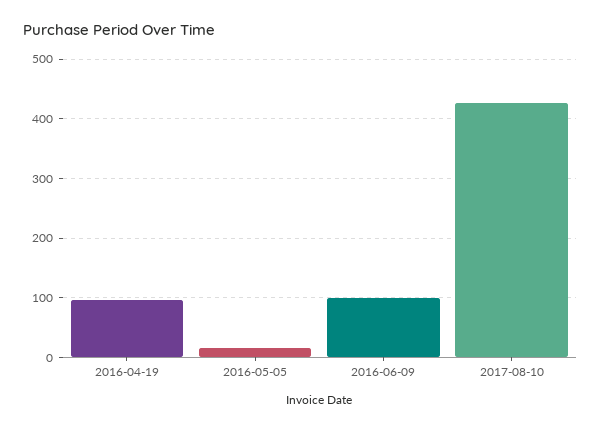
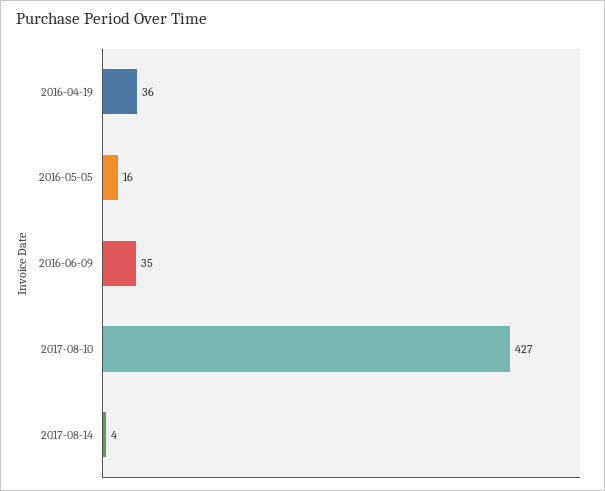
2016-04-19: 100 -> 36
2016-06-09: 100 -> 35
2017-08-14: none -> 4

